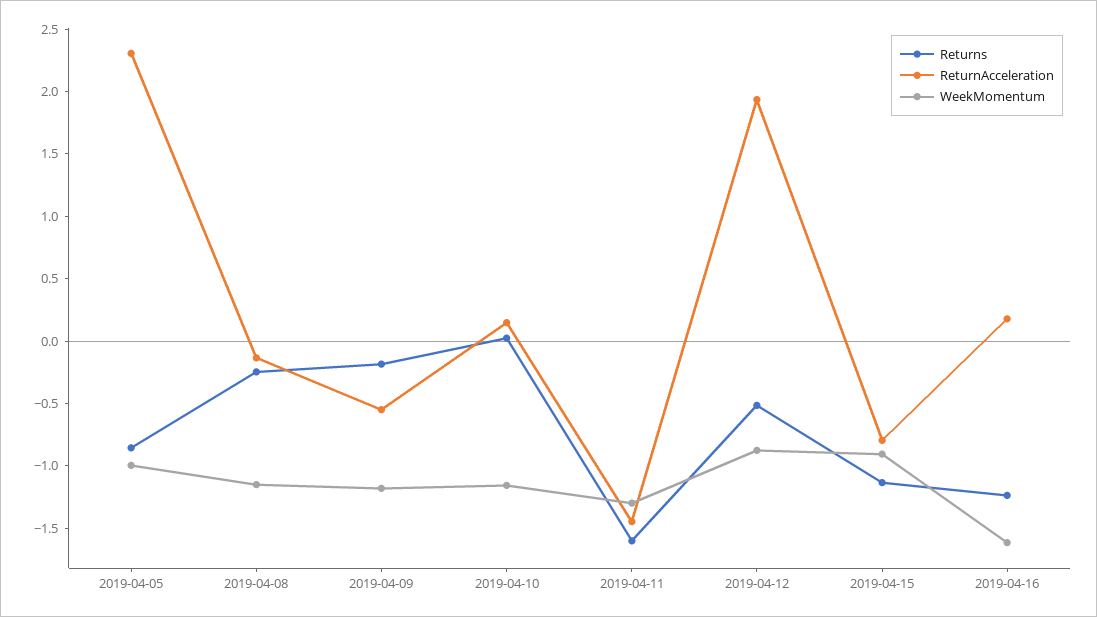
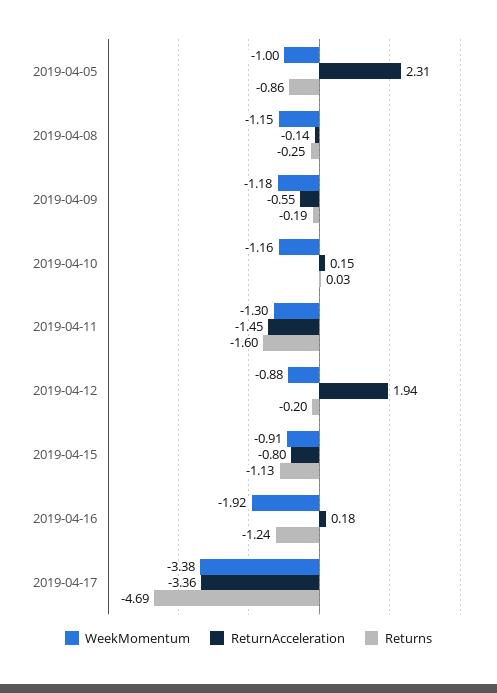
Returns, 2019-04-12: -0.5 -> -0.2
WeekMomentum, 2019-04-16: -1.6 -> -1.92
WeekMomentum, 2019-04-17: none -> -3.38
ReturnAcceleration, 2019-04-17: none -> -3.36
Returns, 2019-04-17: none -> -4.69

